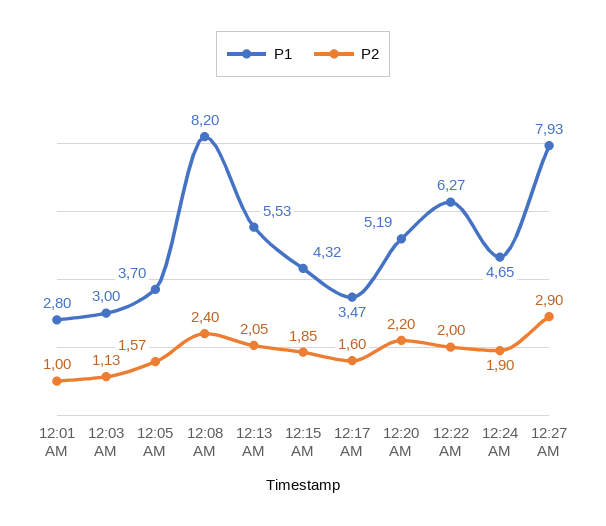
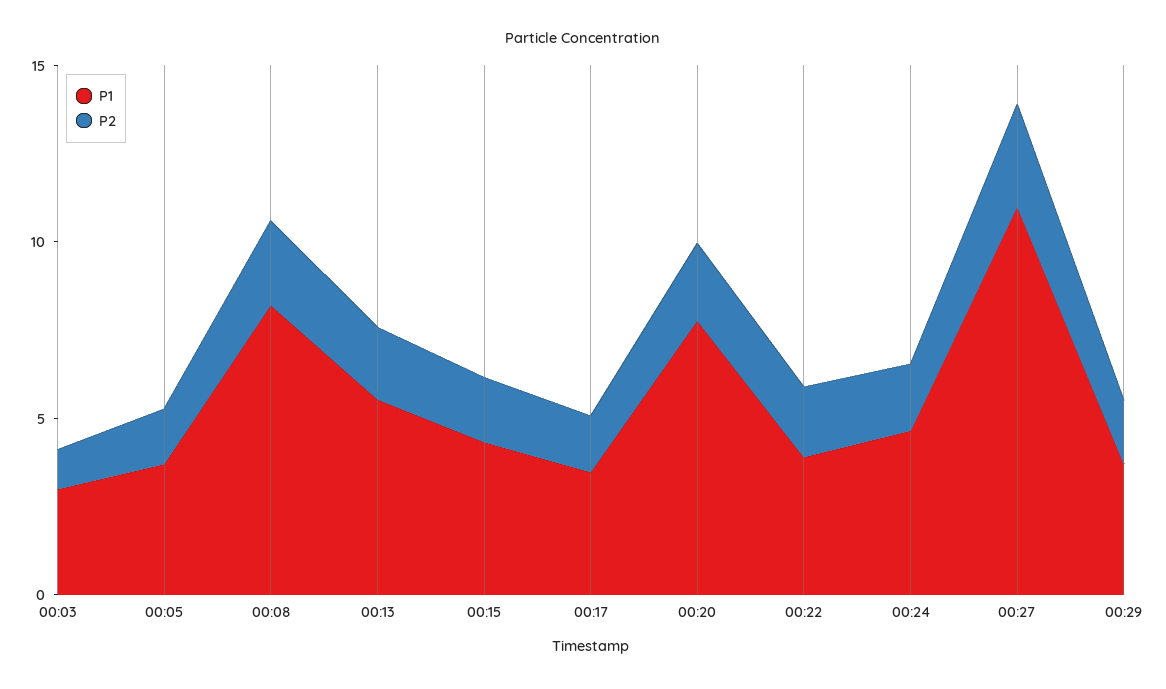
P1, 12:01 AM: 2.8 -> none
P2, 12:01 AM: 1 -> none
P1, 12:20 AM: 5.19 -> 8
P1, 12:22 AM: 6.27 -> 4
P1, 12:27 AM: 7.93 -> 11
P1, 00:29: none -> 4
P2, 00:29: none -> 2

